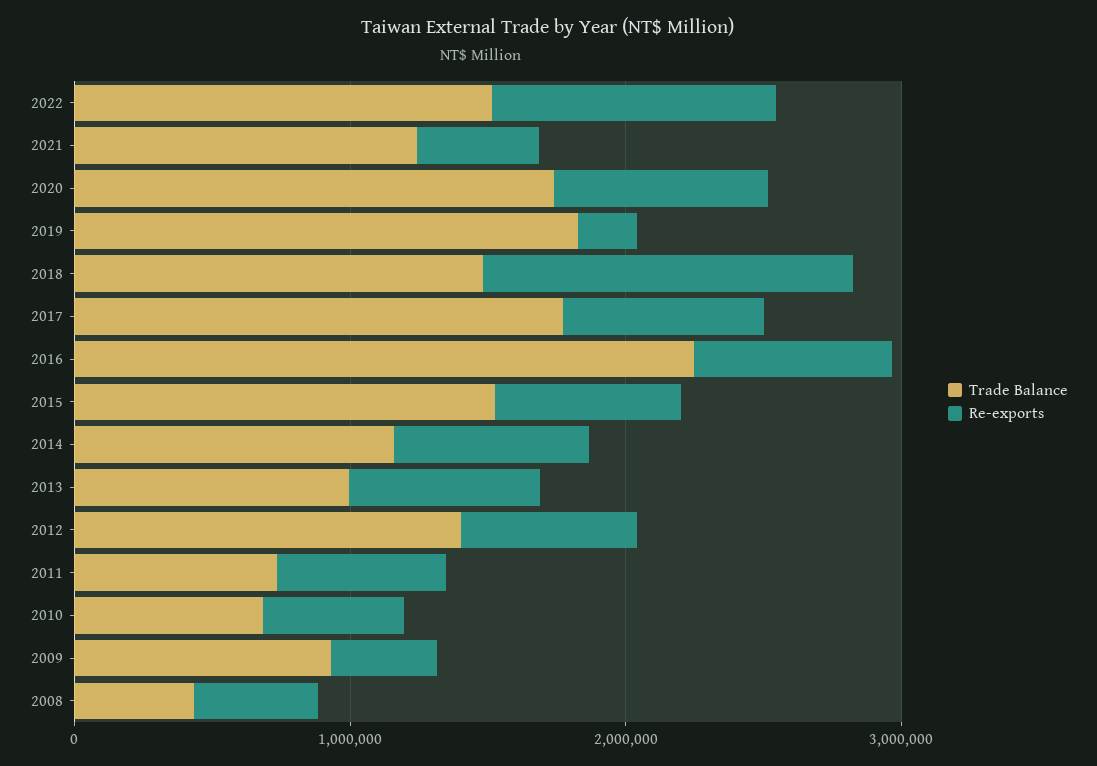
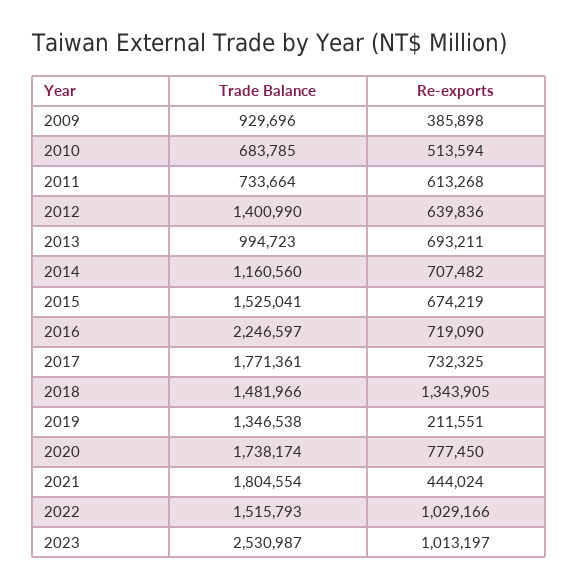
Trade Balance, 2021: 1200000 -> 1804554
Trade Balance, 2019: 1800000 -> 1346538
Trade Balance, 2008: 400000 -> none
Re-exports, 2008: 400000 -> none
Trade Balance, 2023: none -> 2530987
Re-exports, 2023: none -> 1013197

